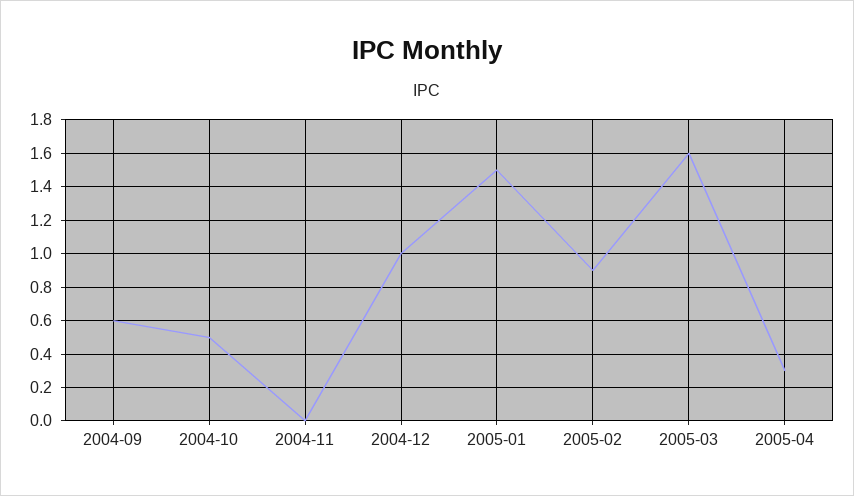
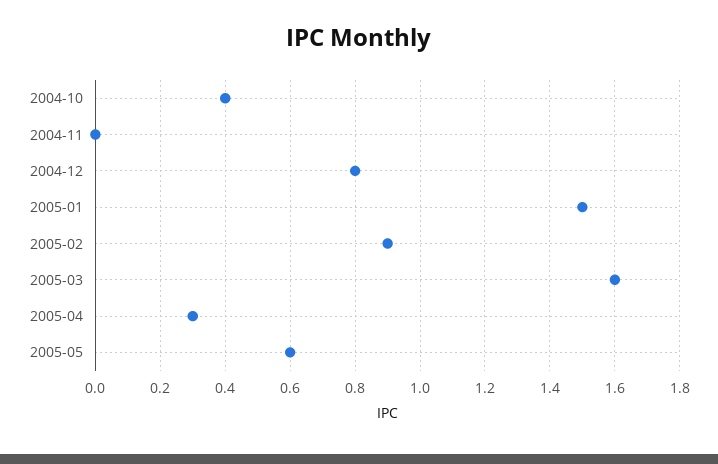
2004-09: 0.6 -> none
2004-10: 0.5 -> 0.4
2004-12: 1 -> 0.8
2005-05: none -> 0.6

